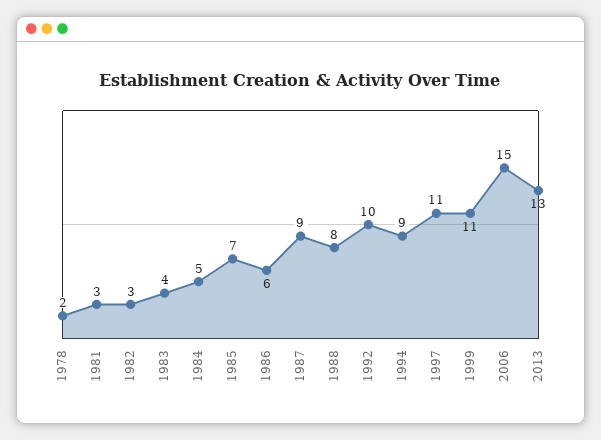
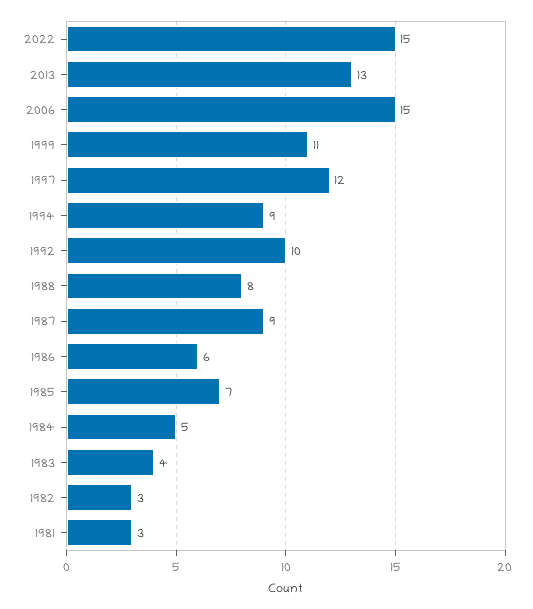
1978: 2 -> none
1997: 11 -> 12
2022: none -> 15

